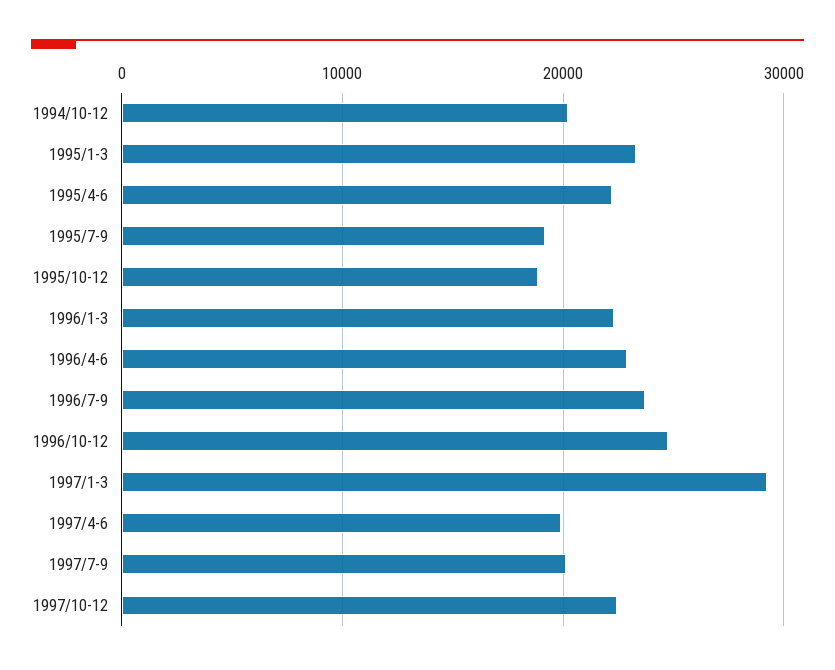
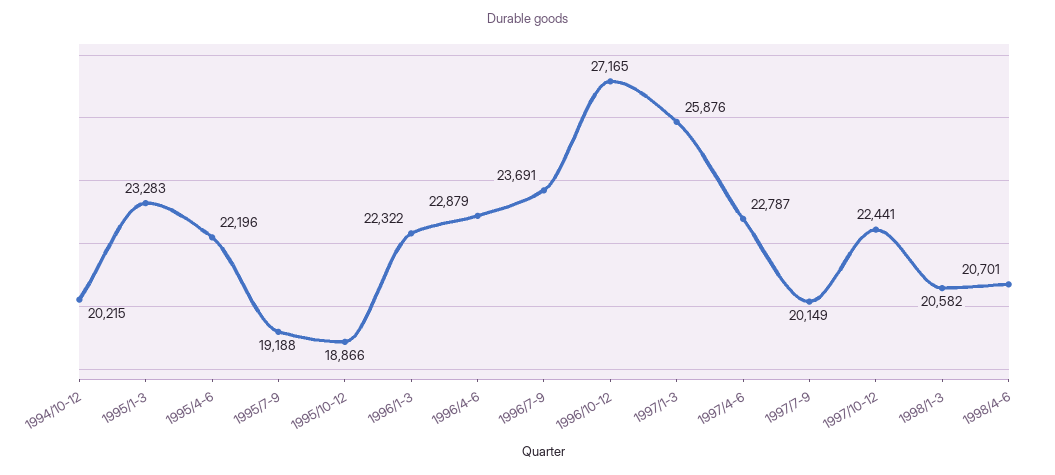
1996/10-12: 25000 -> 27165
1997/1-3: 29000 -> 25876
1997/4-6: 20000 -> 22787
1998/1-3: none -> 20582
1998/4-6: none -> 20701

